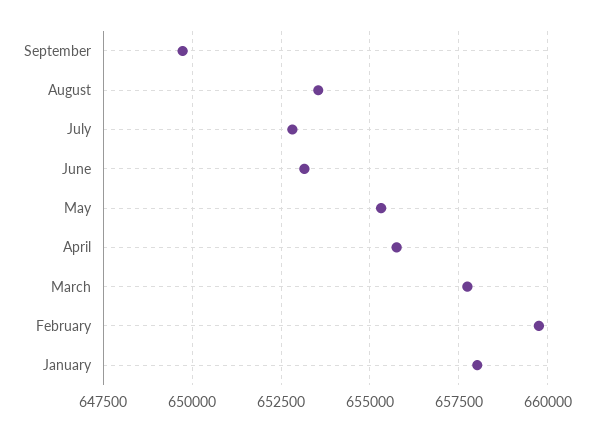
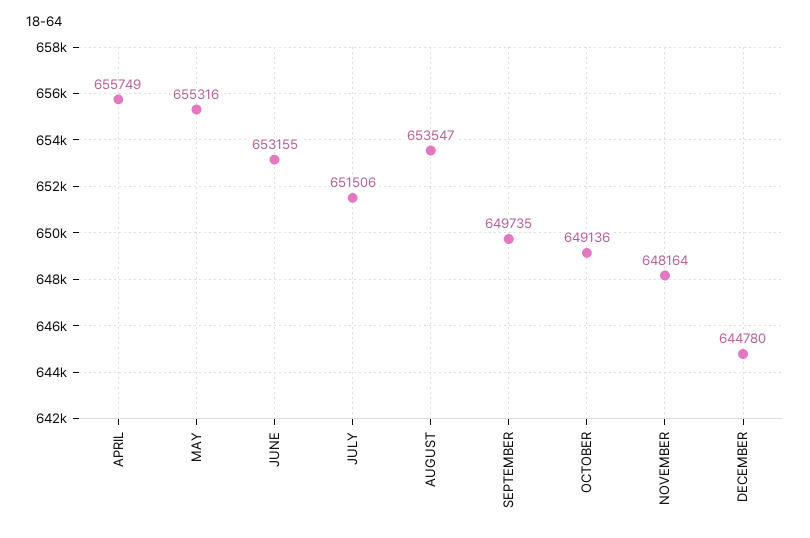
July: 652750 -> 651506
March: 657750 -> none
February: 659750 -> none
January: 658000 -> none
OCTOBER: none -> 649136
NOVEMBER: none -> 648164
DECEMBER: none -> 644780

